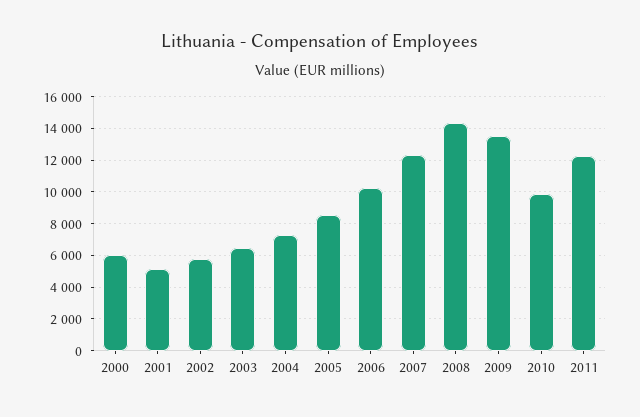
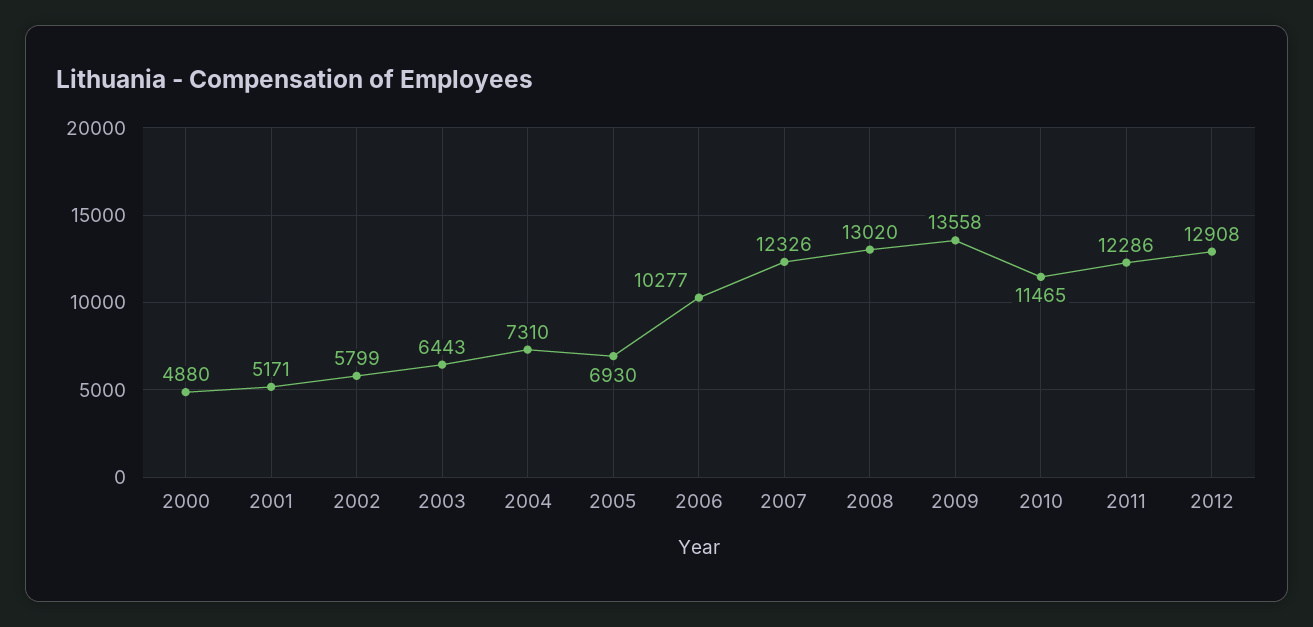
2000: 6000 -> 4880
2005: 8500 -> 6930
2008: 14500 -> 13020
2010: 10000 -> 11465
2012: none -> 12908

